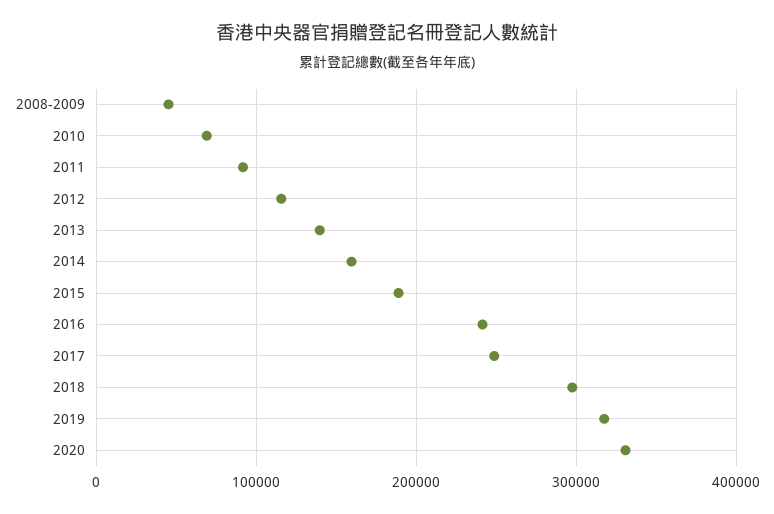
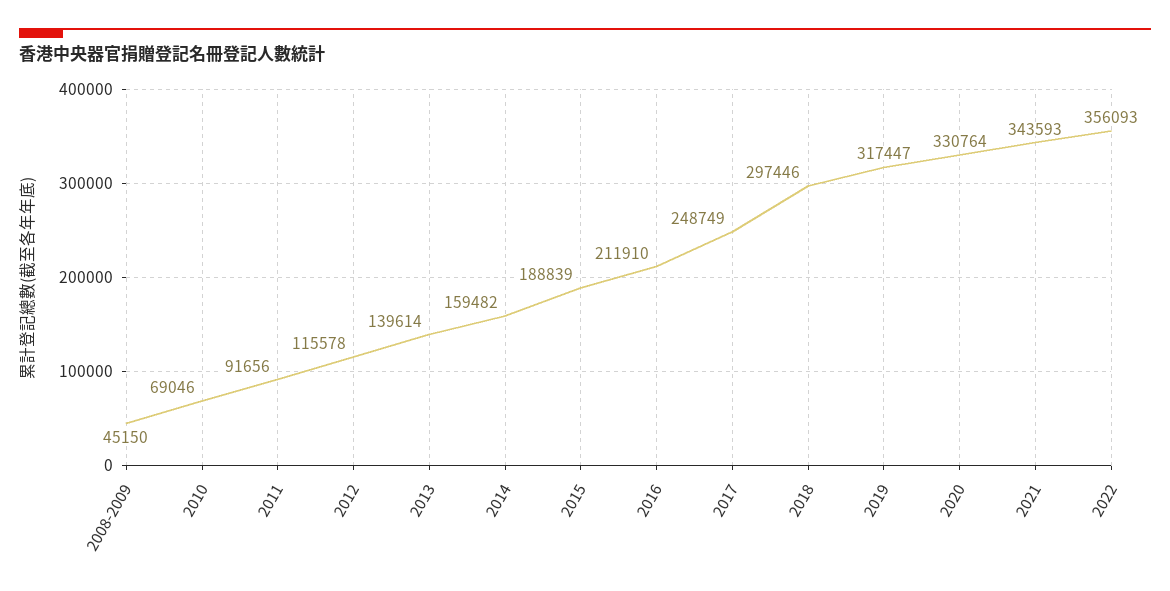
2016: 240000 -> 211910
2021: none -> 343593
2022: none -> 356093

